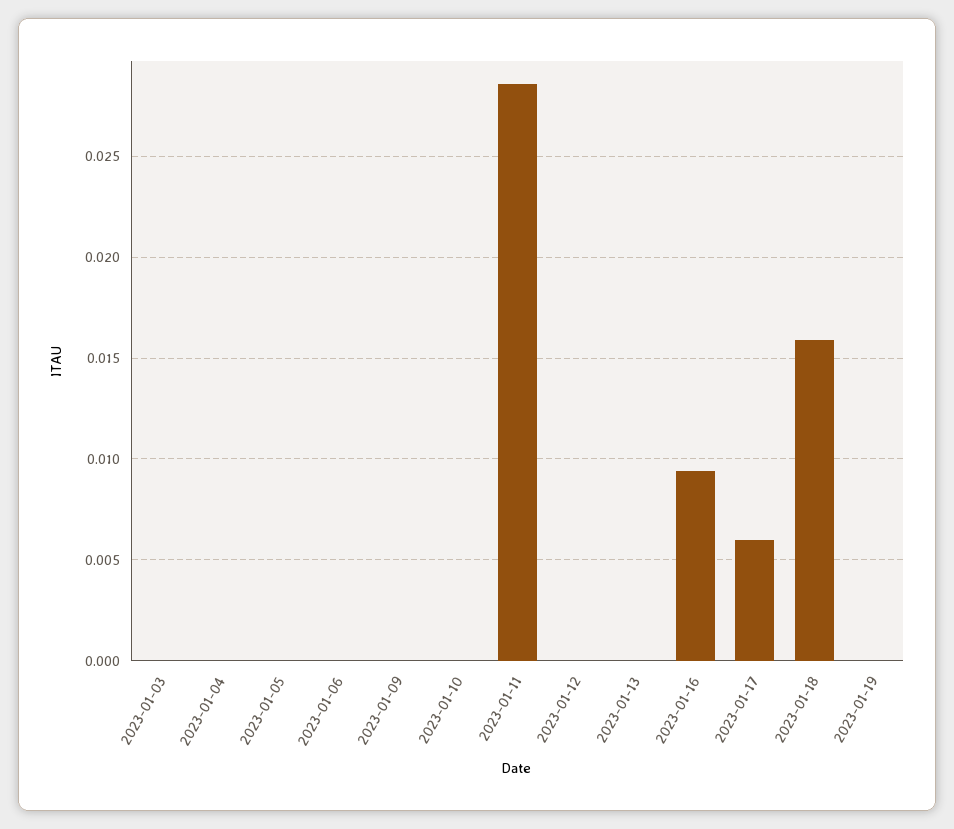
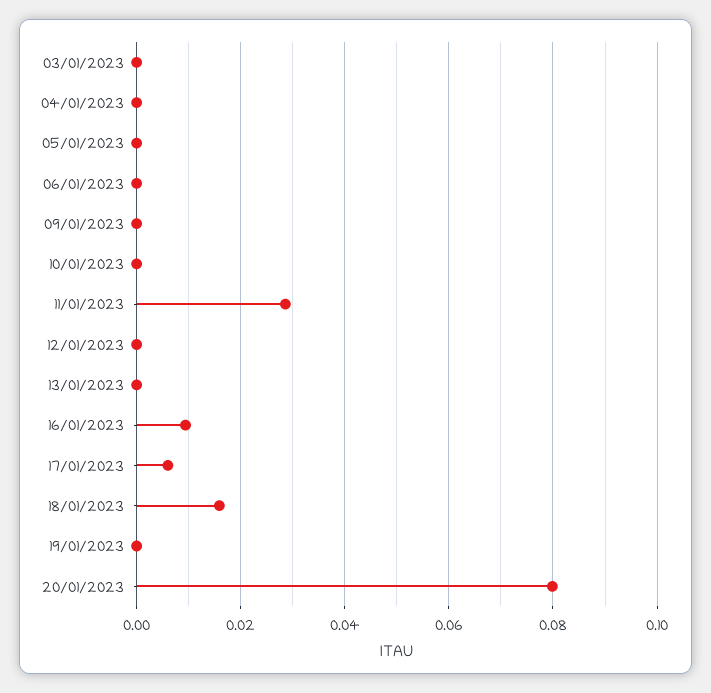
20/01/2023: none -> 0.08

